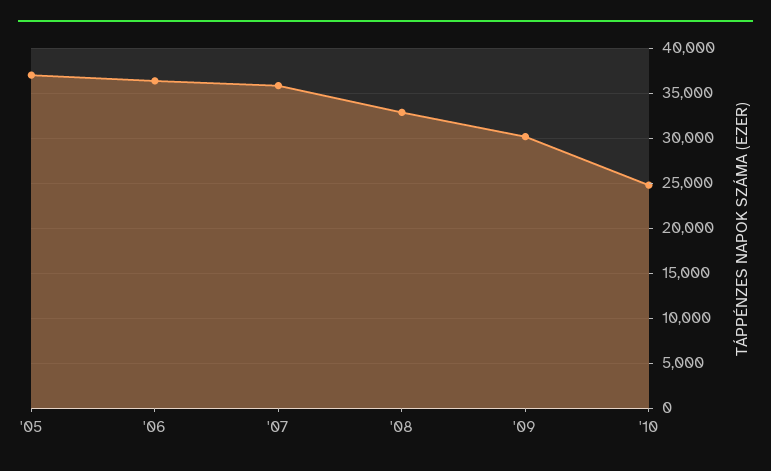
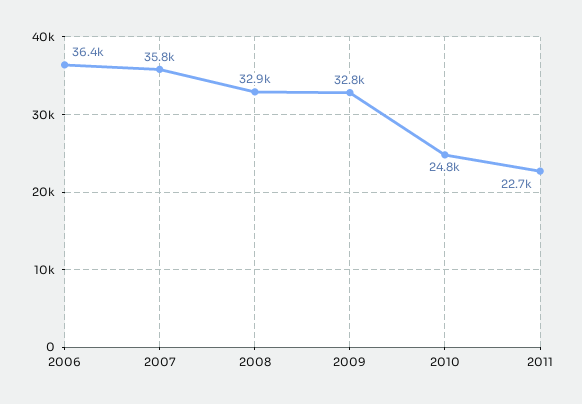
'05: 37000 -> none
'09: 30000 -> 32800
2011: none -> 22700

